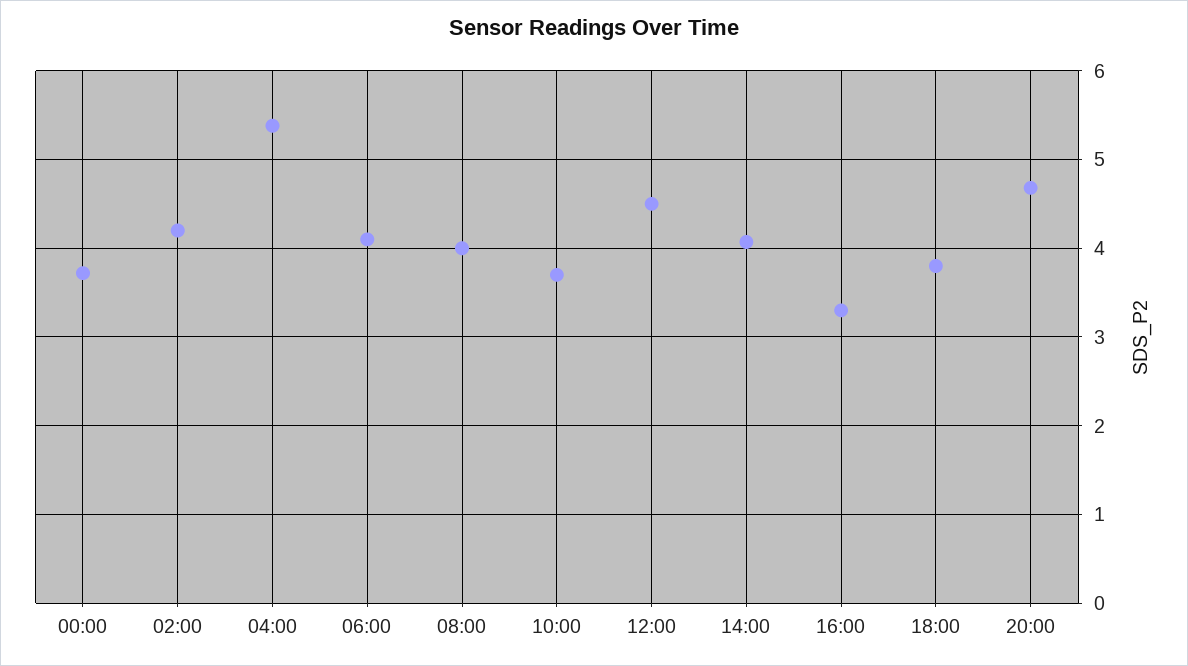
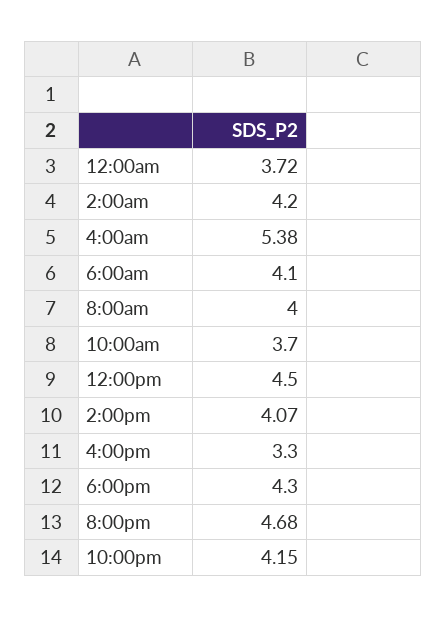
18:00: 3.8 -> 4.3
10:00pm: none -> 4.15

